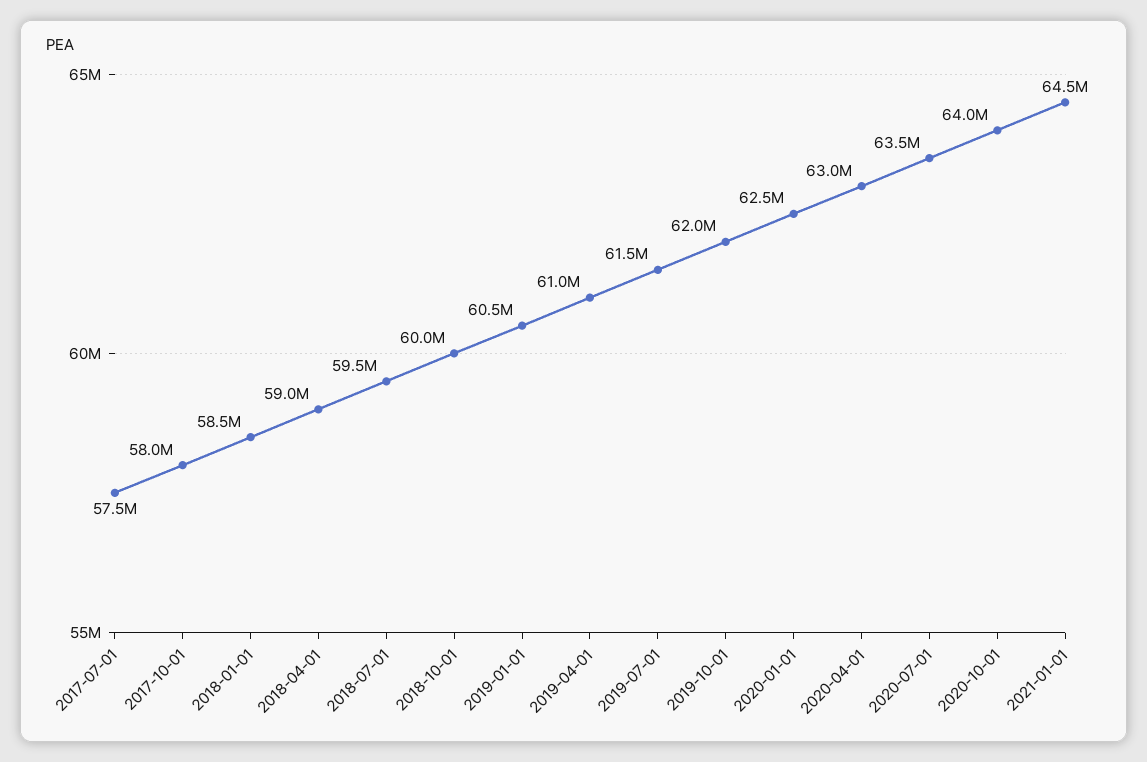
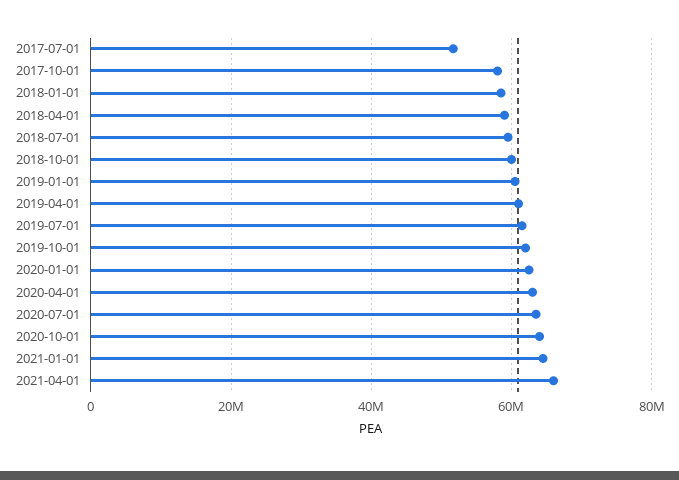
2017-07-01: 57500000 -> 52000000
2021-04-01: none -> 66000000

